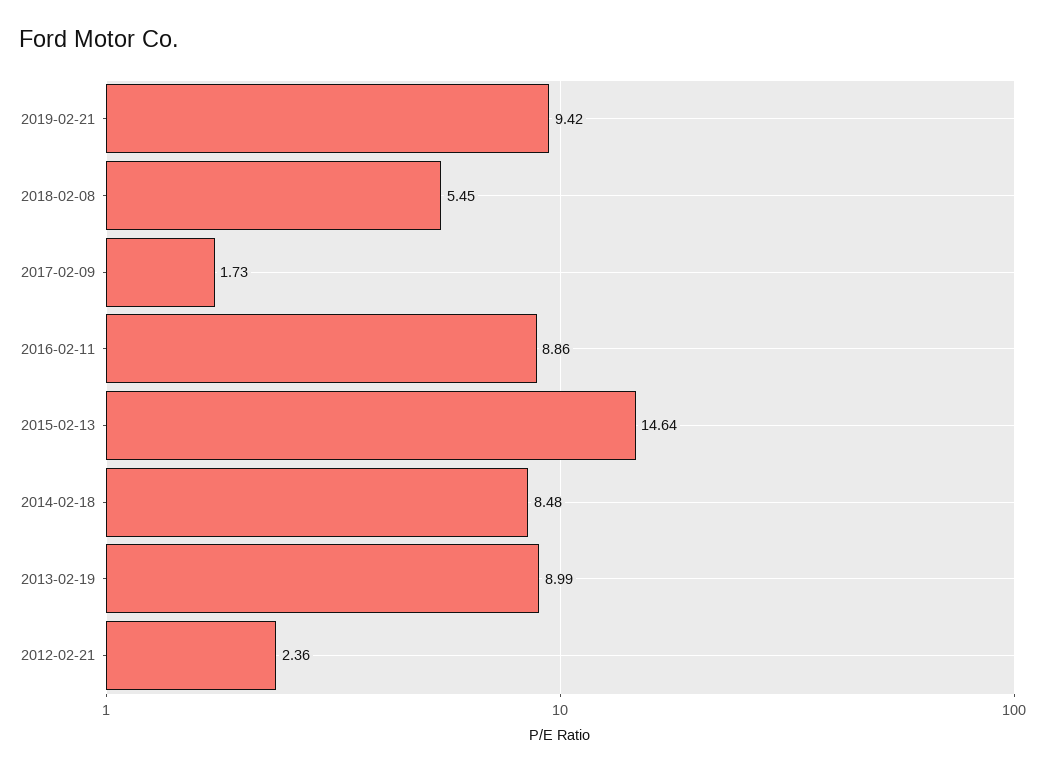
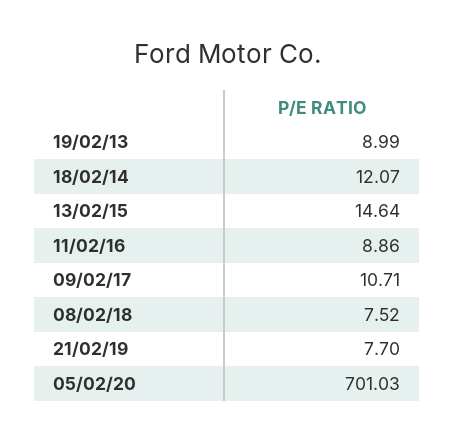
2019-02-21: 9.42 -> 7.7
2018-02-08: 5.45 -> 7.52
2017-02-09: 1.73 -> 10.71
2014-02-18: 8.48 -> 12.07
2012-02-21: 2.36 -> none
05/02/20: none -> 701.03

